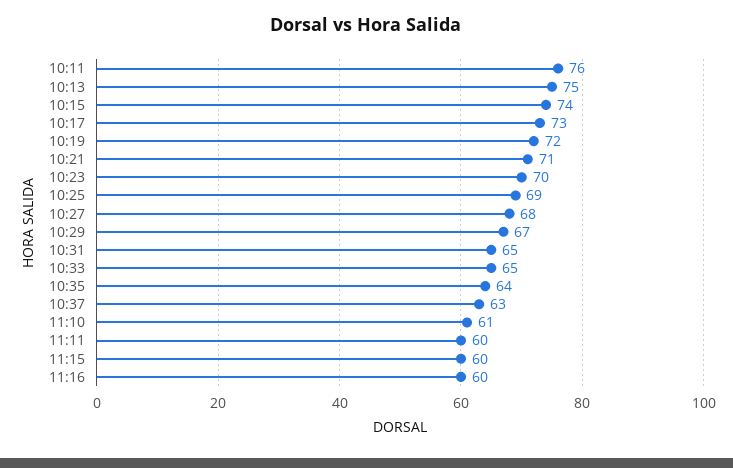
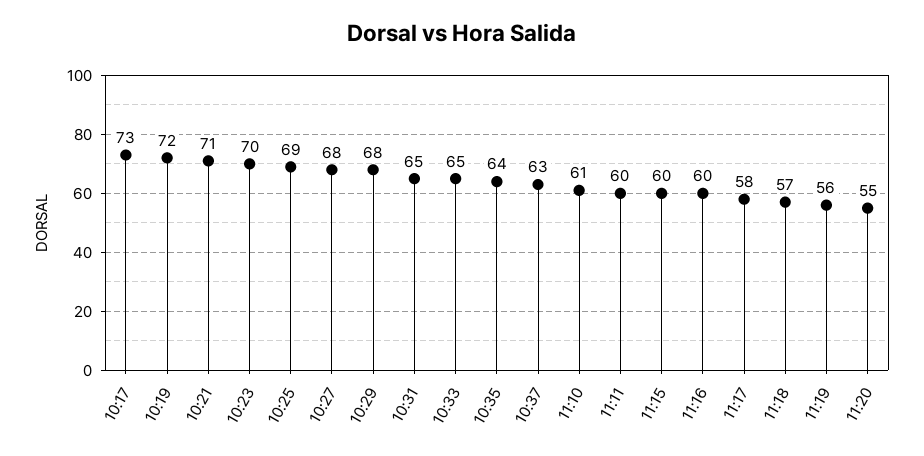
10:11: 76 -> none
10:13: 75 -> none
10:15: 74 -> none
10:29: 67 -> 68
11:17: none -> 58
11:18: none -> 57
11:19: none -> 56
11:20: none -> 55

